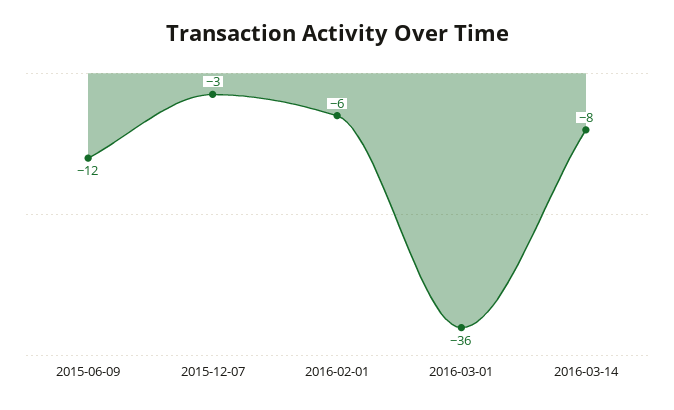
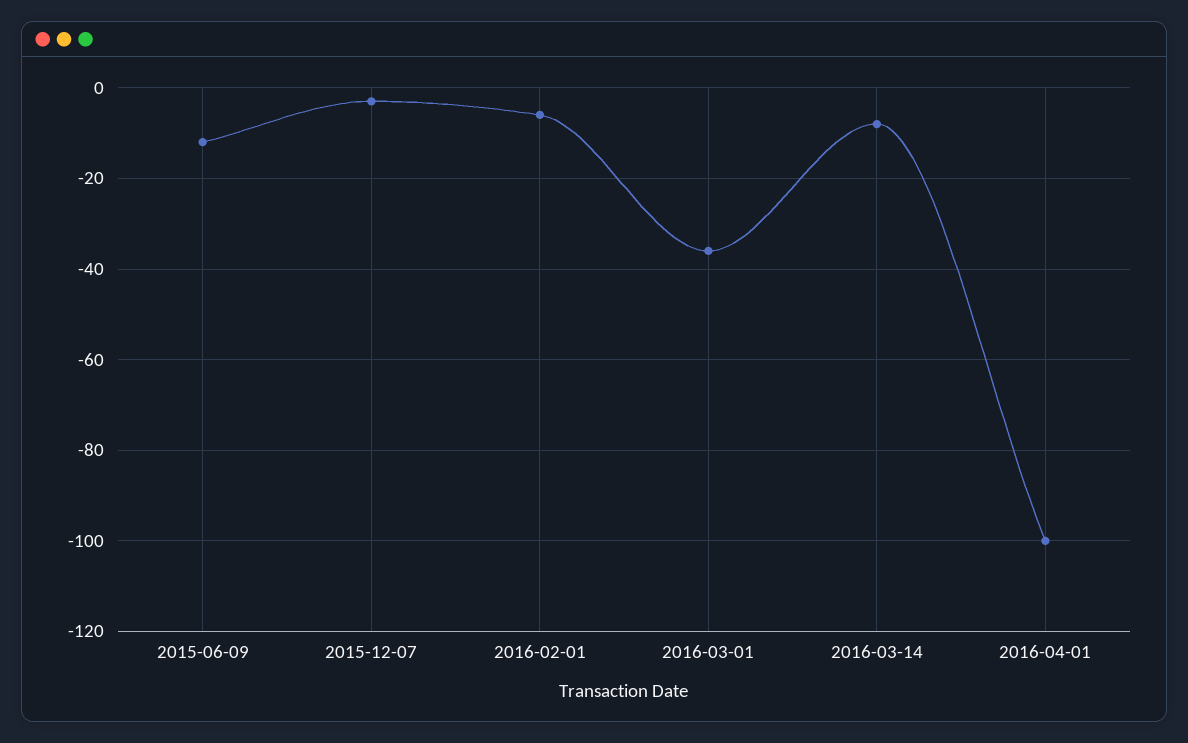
2016-04-01: none -> -100

